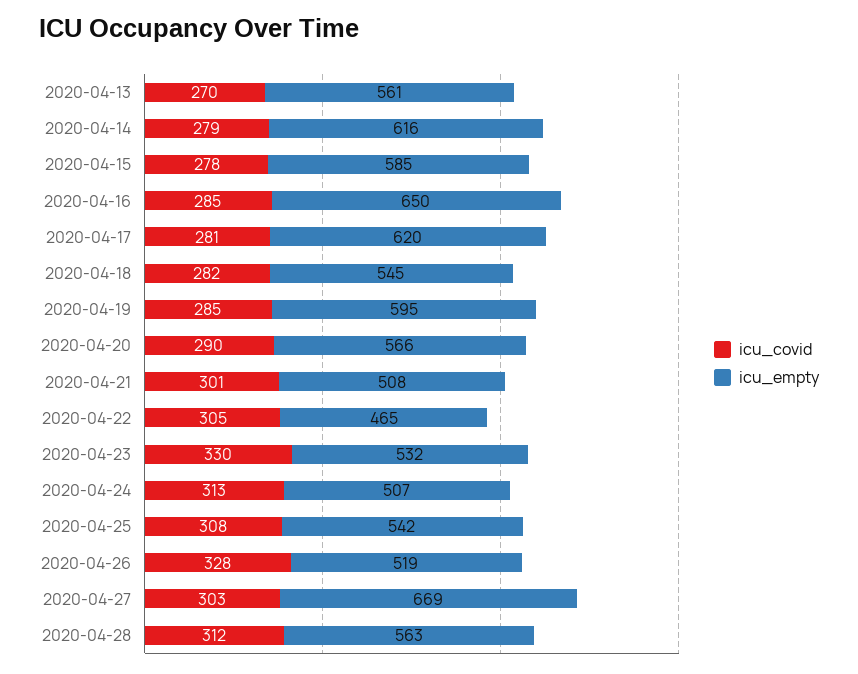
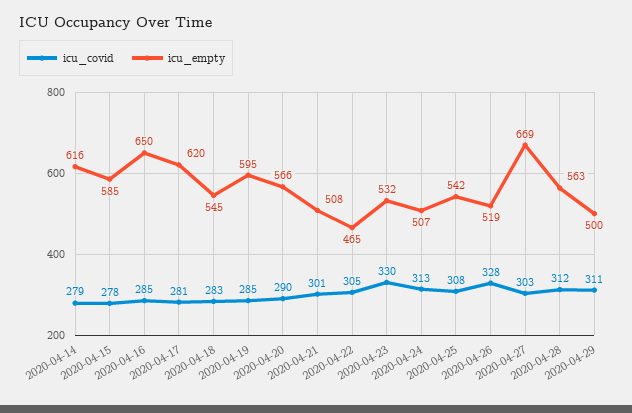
icu_covid, 2020-04-13: 270 -> none
icu_empty, 2020-04-13: 561 -> none
icu_covid, 2020-04-18: 282 -> 283
icu_covid, 2020-04-29: none -> 311
icu_empty, 2020-04-29: none -> 500

